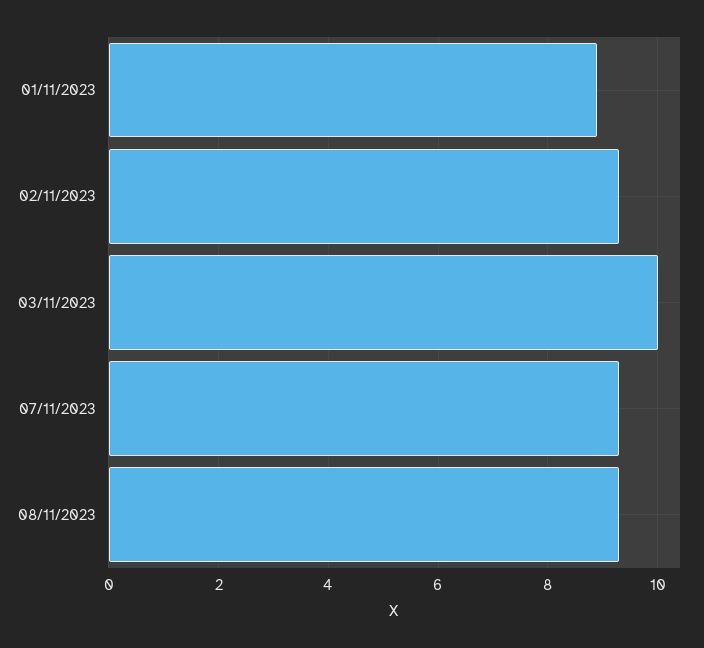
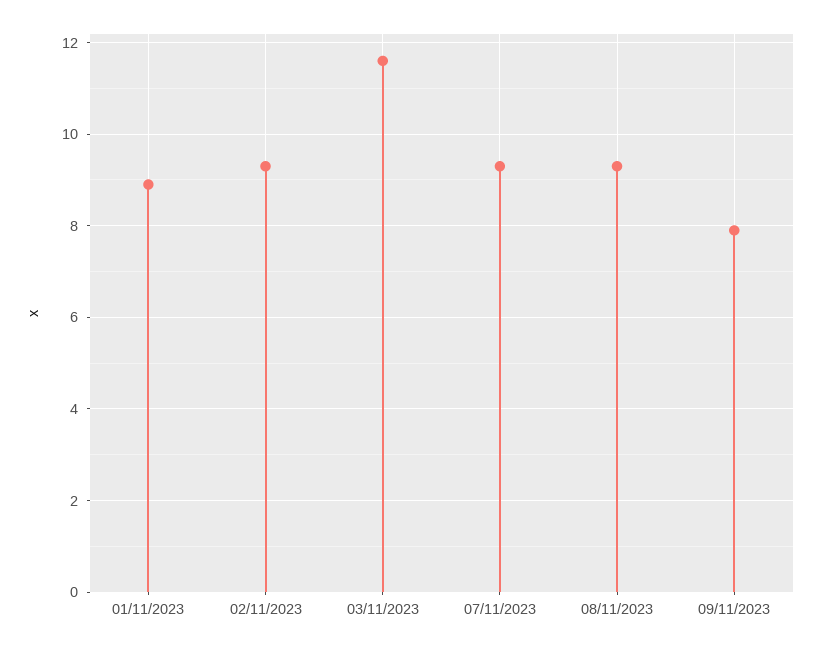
03/11/2023: 10 -> 11.5
09/11/2023: none -> 8

